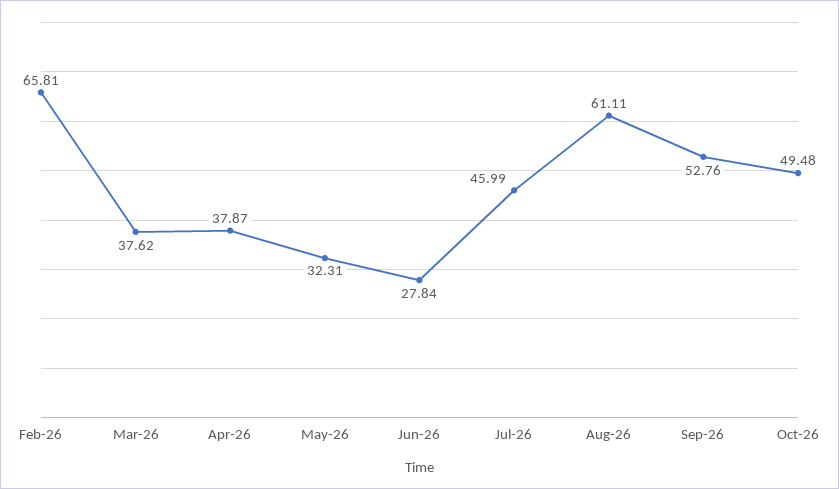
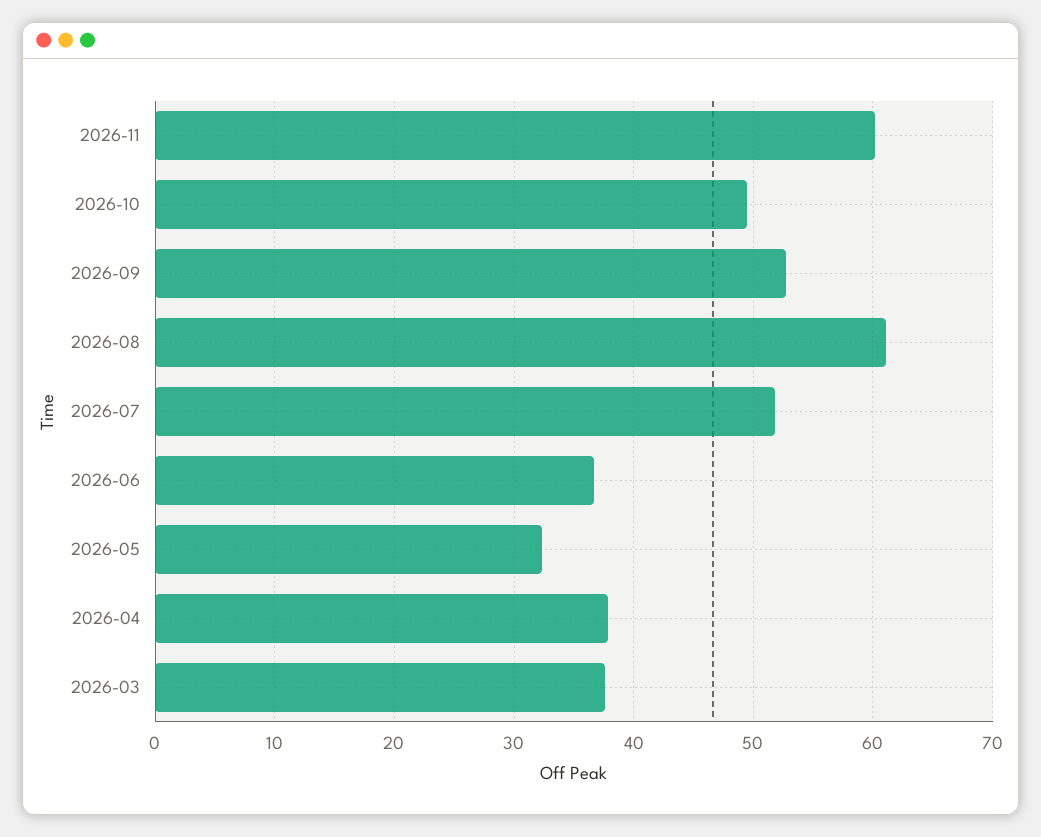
Feb-26: 65.81 -> none
Jun-26: 27.84 -> 37
Jul-26: 45.99 -> 52
2026-11: none -> 60

